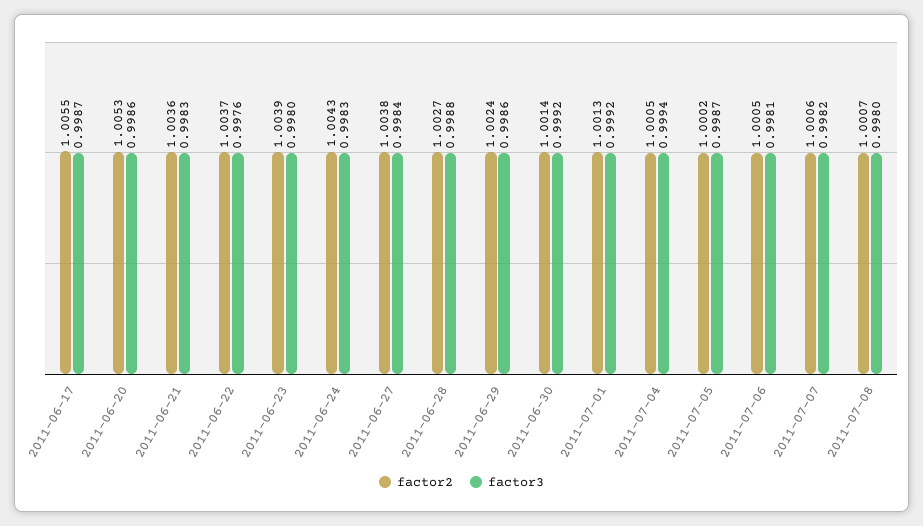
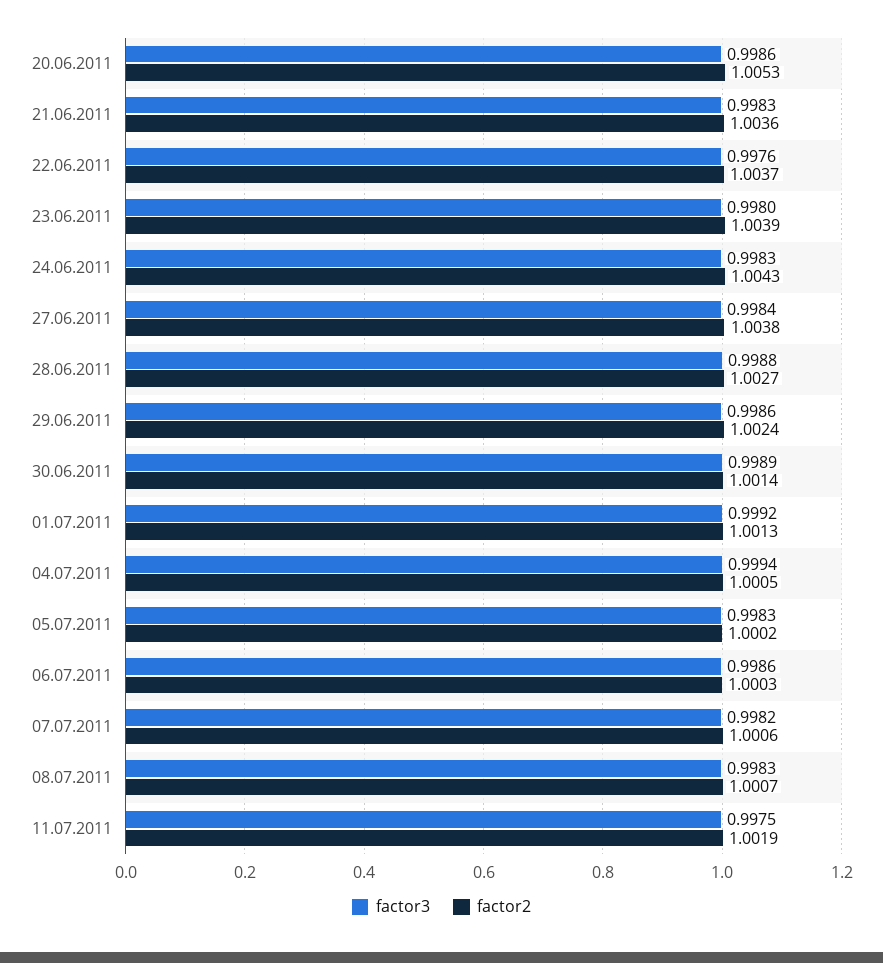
factor2, 2011-06-17: 1.0055 -> none
factor3, 2011-06-17: 0.9987 -> none
factor3, 2011-06-30: 0.9992 -> 0.9989
factor3, 2011-07-05: 0.9987 -> 0.9983
factor2, 2011-07-06: 1.0005 -> 1.0003
factor3, 2011-07-06: 0.9981 -> 0.9986
factor3, 2011-07-08: 0.998 -> 0.9983
factor3, 11.07.2011: none -> 0.9975
factor2, 11.07.2011: none -> 1.0019

